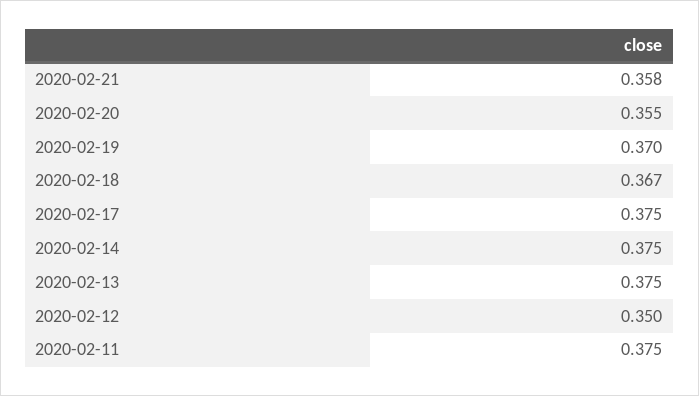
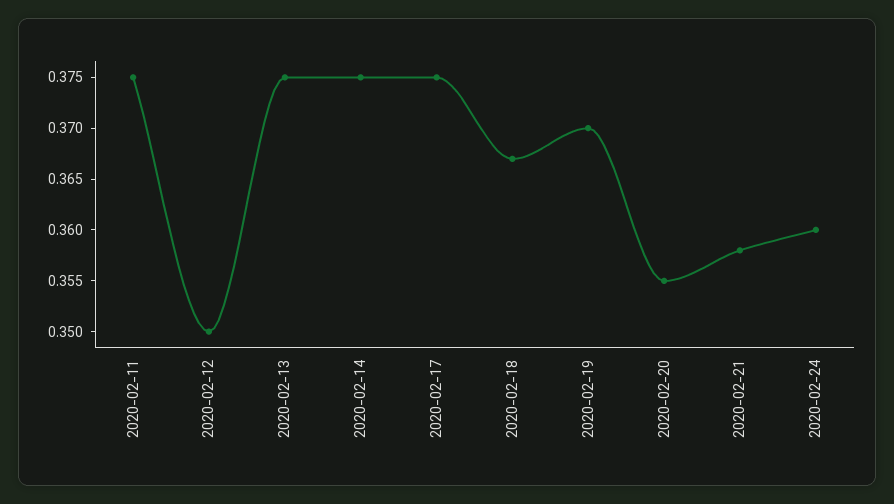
2020-02-24: none -> 0.36

